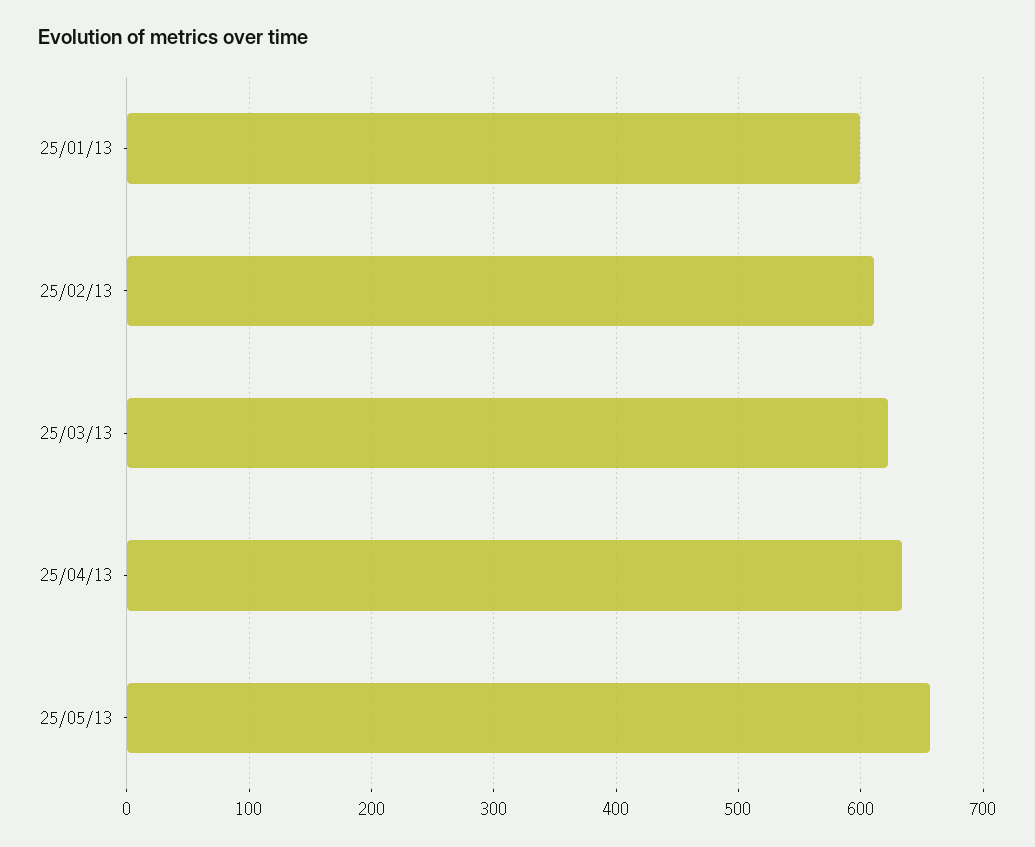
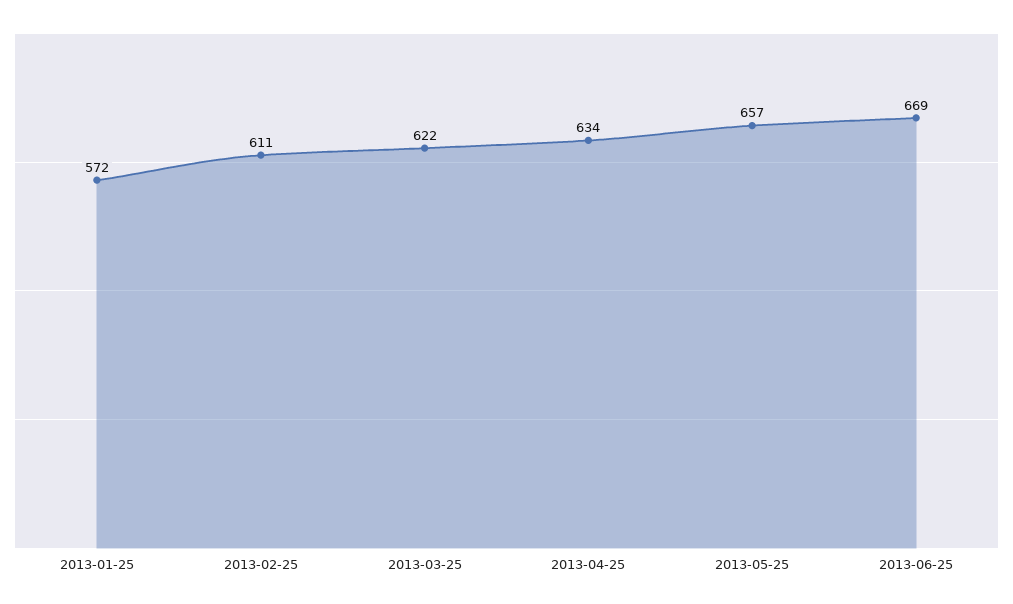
25/01/13: 600 -> 572
2013-06-25: none -> 669

